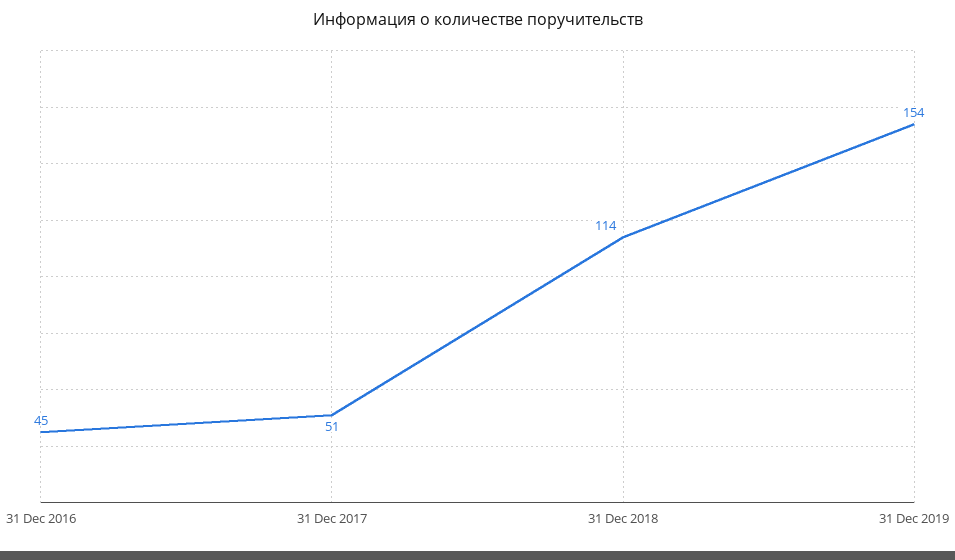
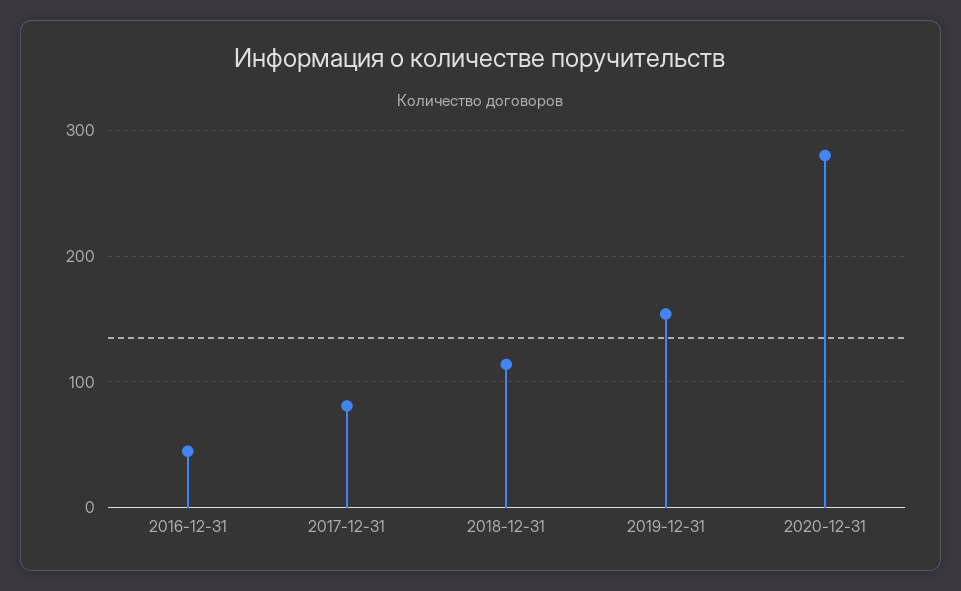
31 Dec 2017: 51 -> 80
2020-12-31: none -> 280

